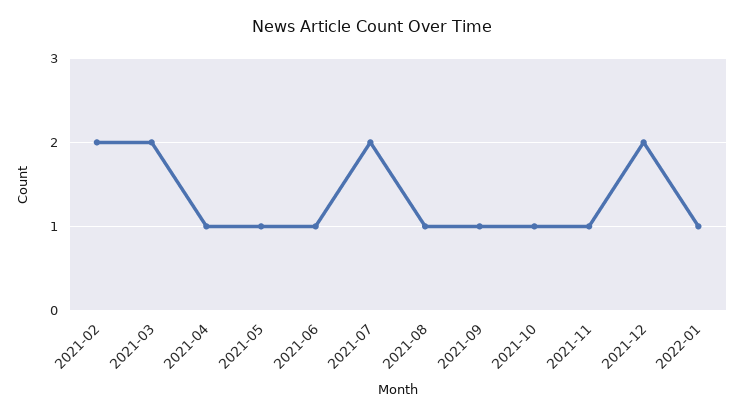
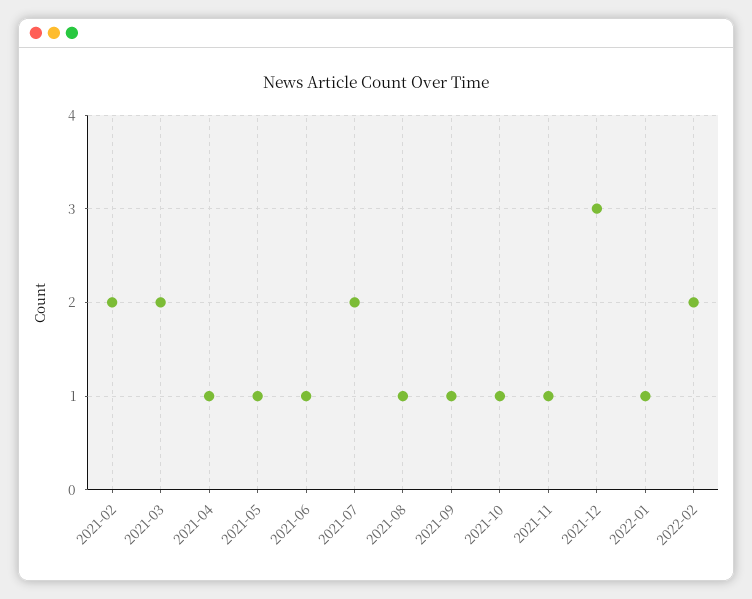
2021-12: 2 -> 3
2022-02: none -> 2

